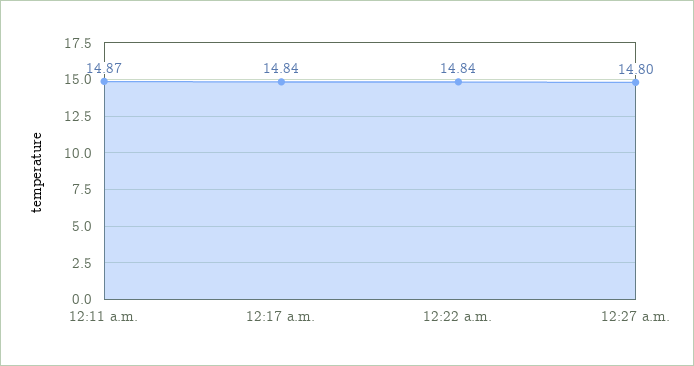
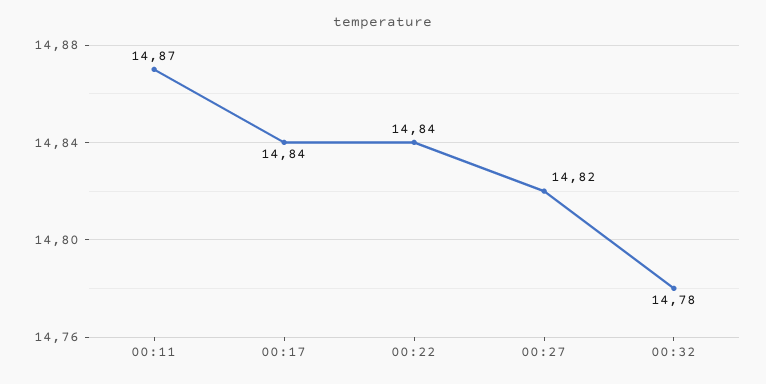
12:27 a.m.: 14.8 -> 14.82
00:32: none -> 14.78

